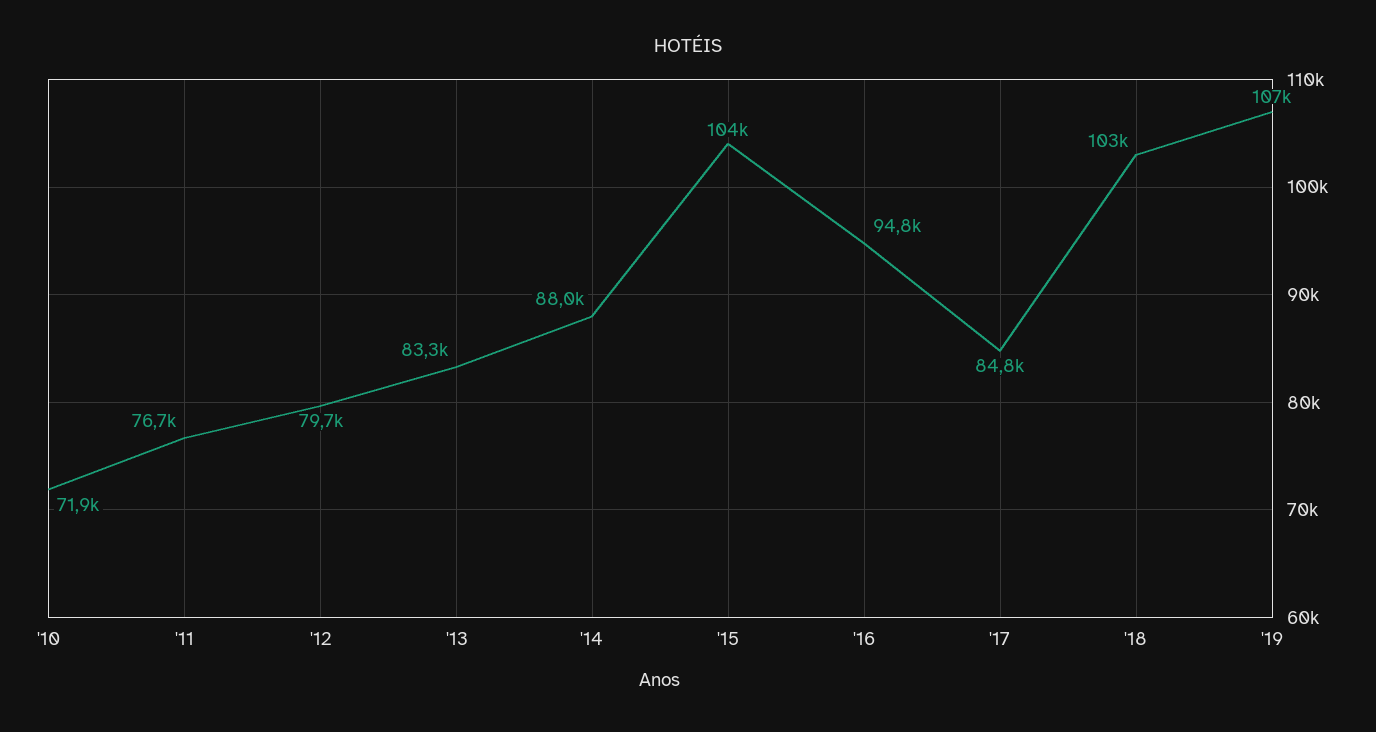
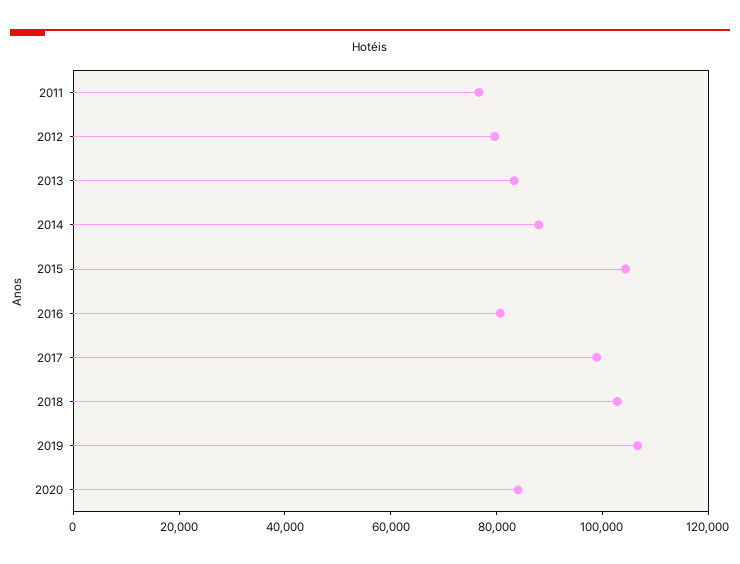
'10: 71900 -> none
'16: 94800 -> 80000
'17: 84800 -> 100000
2020: none -> 85000

